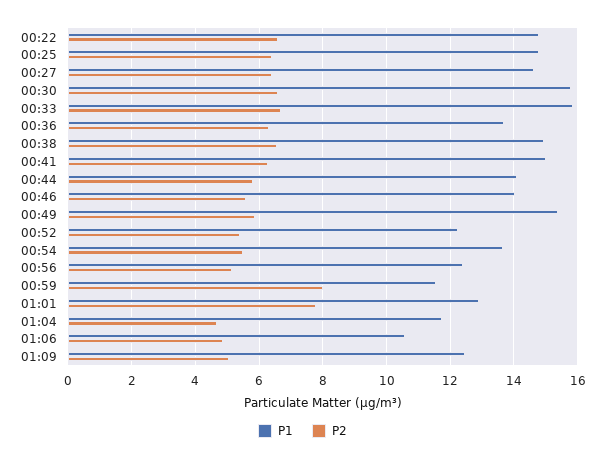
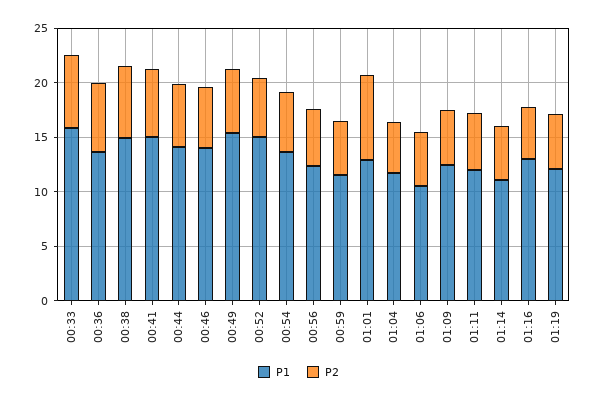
P1, 00:22: 14.8 -> none
P2, 00:22: 6.6 -> none
P1, 00:25: 14.8 -> none
P2, 00:25: 6.4 -> none
P1, 00:27: 14.6 -> none
P2, 00:27: 6.4 -> none
P1, 00:30: 15.8 -> none
P2, 00:30: 6.6 -> none
P1, 00:52: 12.2 -> 15
P2, 00:59: 8 -> 5
P1, 01:11: none -> 12
P2, 01:11: none -> 5
P1, 01:14: none -> 11
P2, 01:14: none -> 5
P1, 01:16: none -> 13
P2, 01:16: none -> 5
P1, 01:19: none -> 12
P2, 01:19: none -> 5

